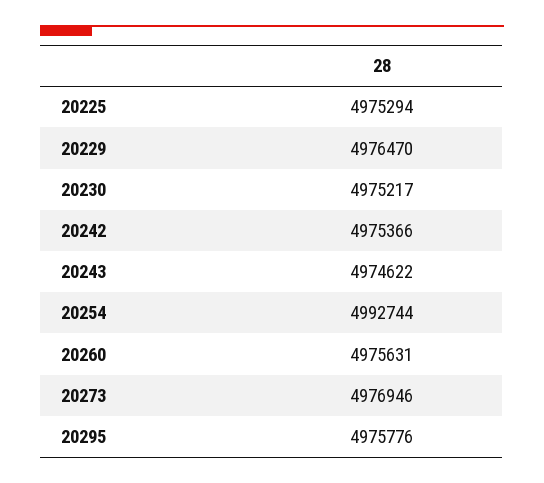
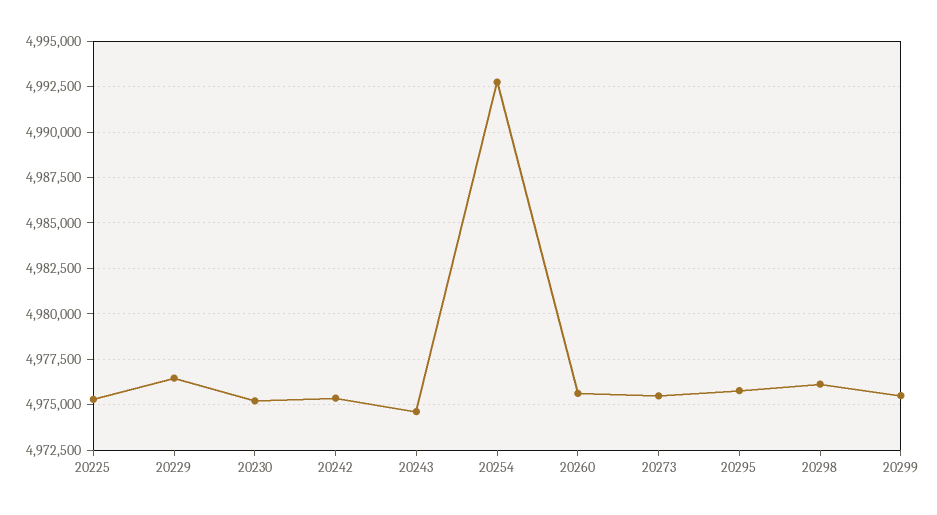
20273: 4976946 -> 4975500
20298: none -> 4976000
20299: none -> 4975500

